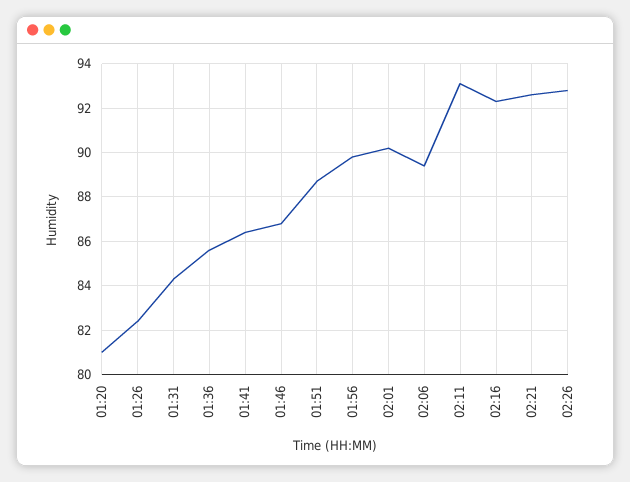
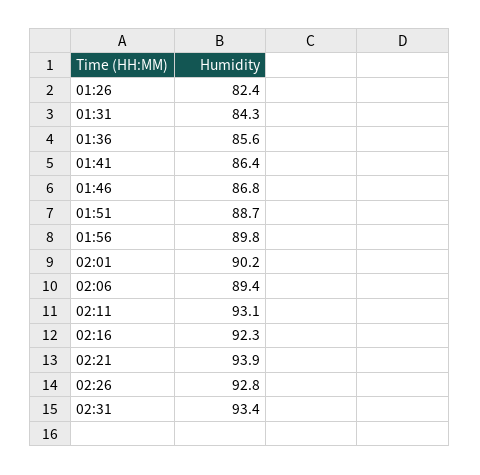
01:20: 81 -> none
02:21: 92.5 -> 93.9
02:31: none -> 93.4

